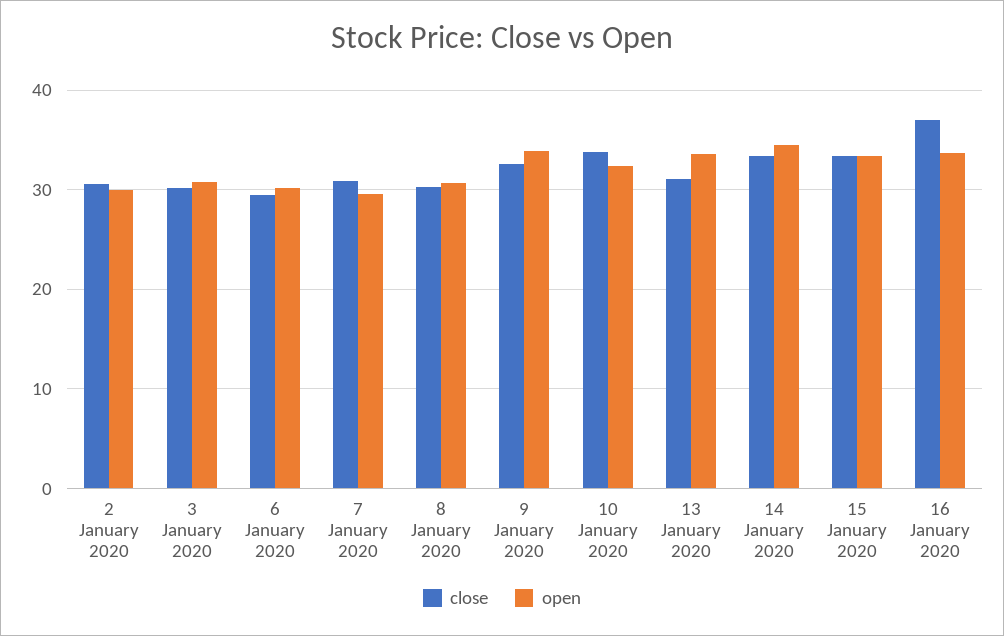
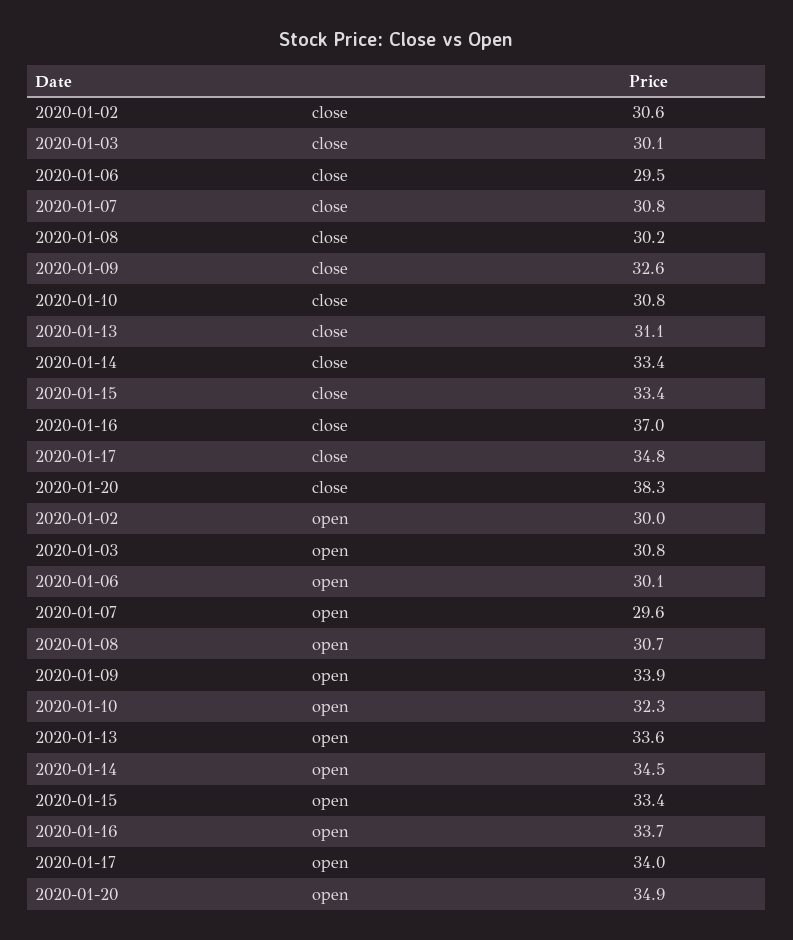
close, 10 January 2020: 34 -> 30.8
close, 2020-01-17: none -> 34.8
close, 2020-01-20: none -> 38.3
open, 2020-01-17: none -> 34
open, 2020-01-20: none -> 34.9

